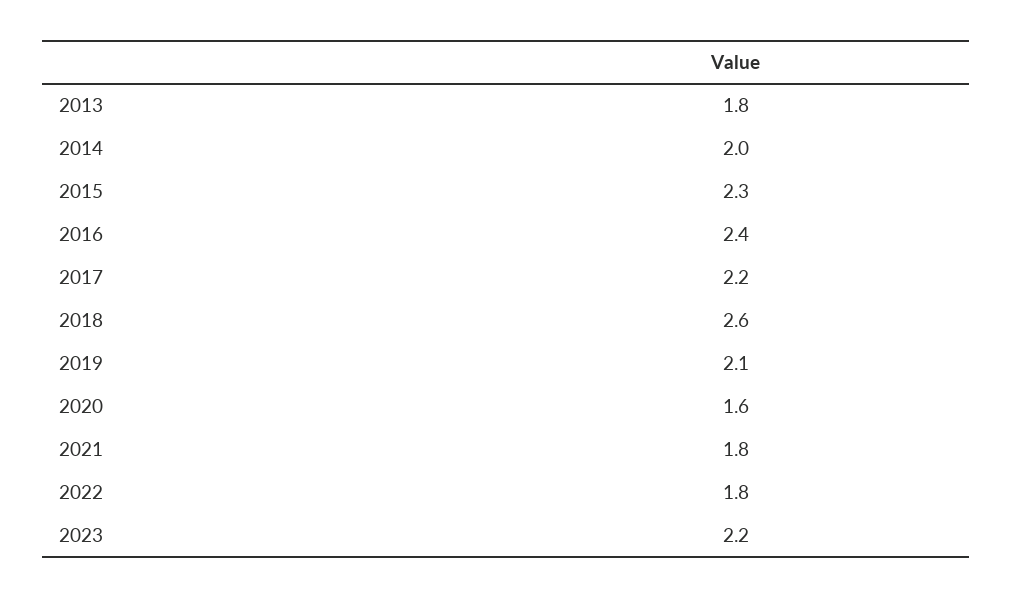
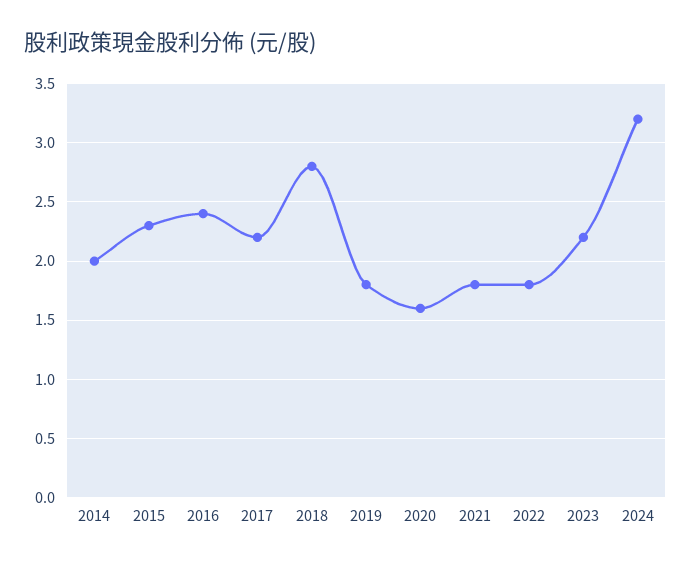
2013: 1.8 -> none
2018: 2.6 -> 2.8
2019: 2.1 -> 1.8
2024: none -> 3.2

